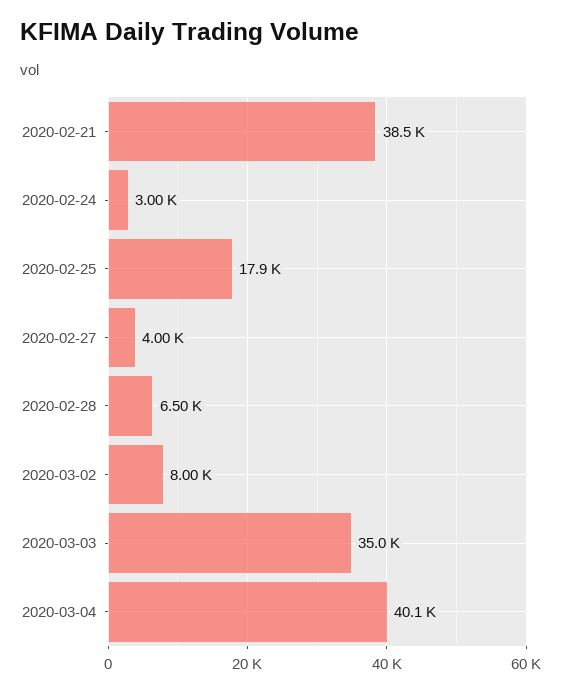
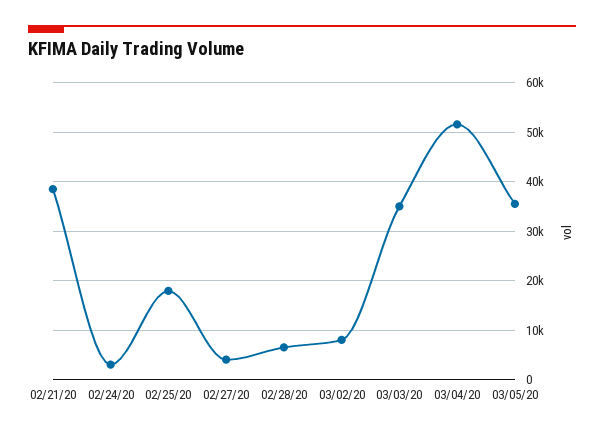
2020-03-04: 40100 -> 52000
03/05/20: none -> 36000

